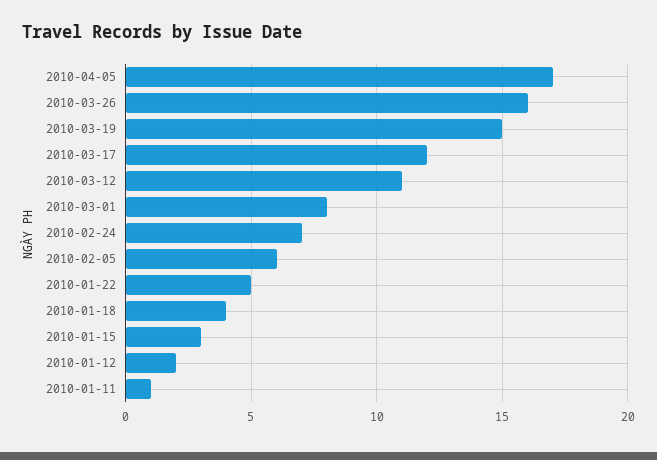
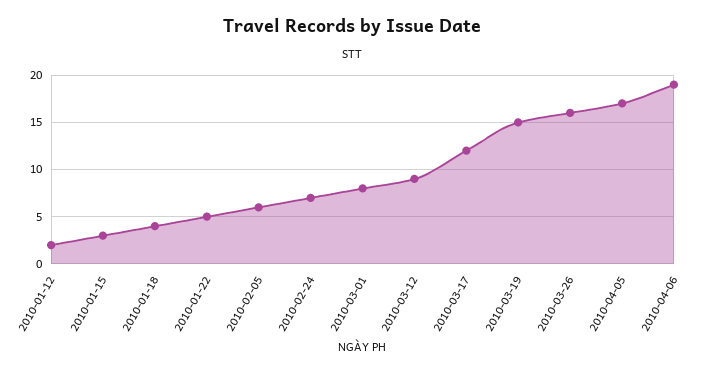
2010-03-12: 11 -> 9
2010-01-11: 1 -> none
2010-04-06: none -> 19

